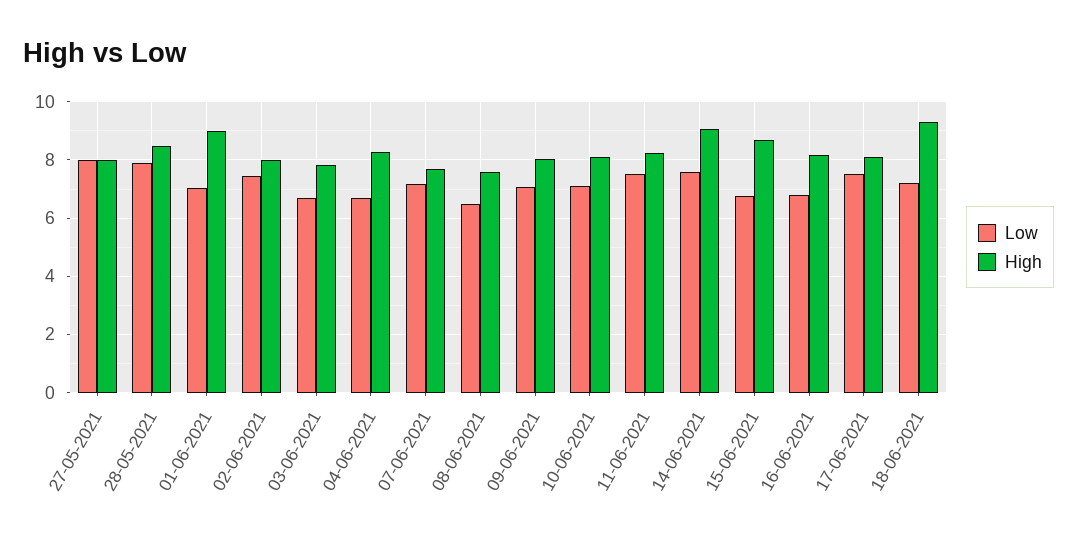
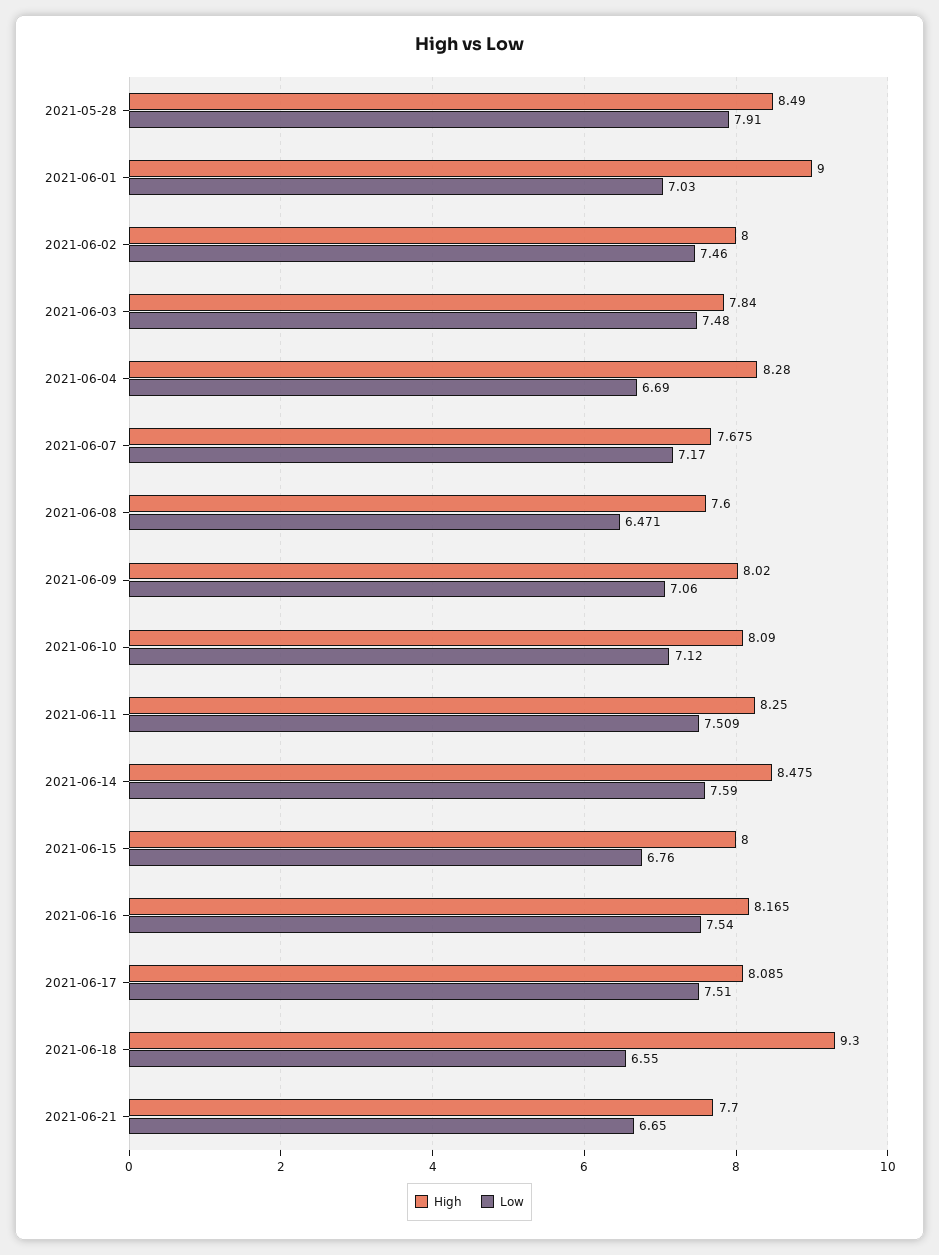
Low, 27-05-2021: 8 -> none
High, 27-05-2021: 8 -> none
Low, 03-06-2021: 6.75 -> 7.48
High, 14-06-2021: 9 -> 8.475
High, 15-06-2021: 8.75 -> 8
Low, 16-06-2021: 6.75 -> 7.54
Low, 18-06-2021: 7.25 -> 6.55
High, 2021-06-21: none -> 7.7
Low, 2021-06-21: none -> 6.65

